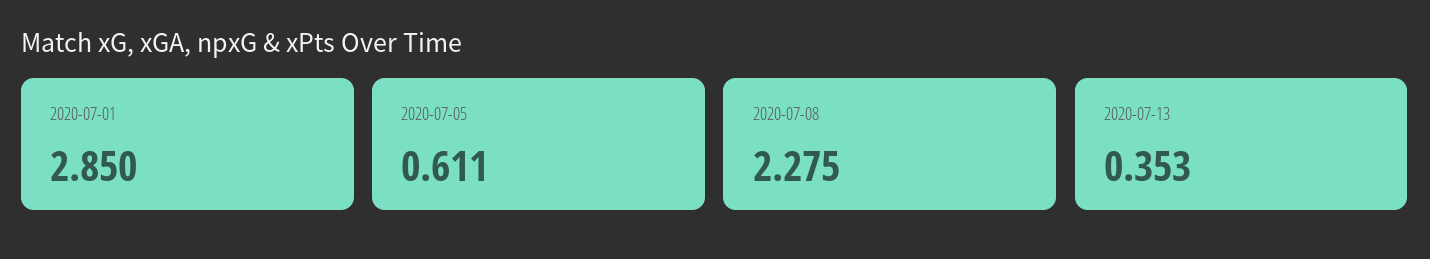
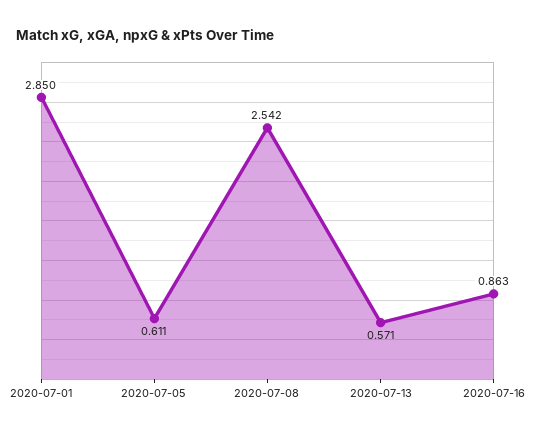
2020-07-08: 2.275 -> 2.542
2020-07-13: 0.353 -> 0.571
2020-07-16: none -> 0.863

